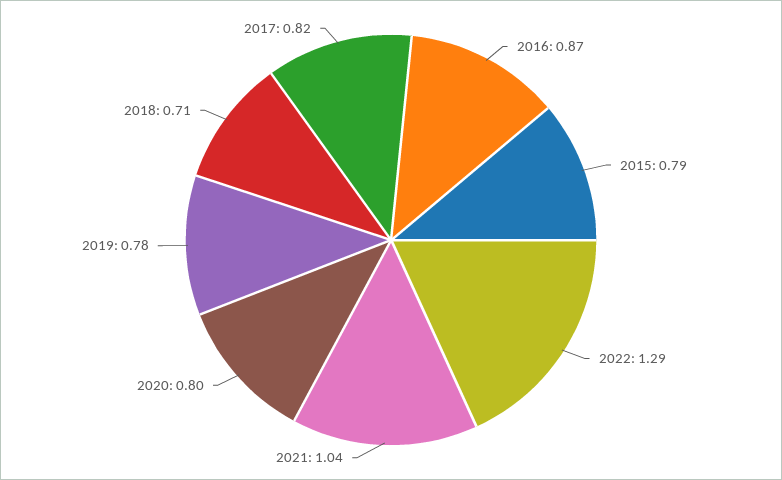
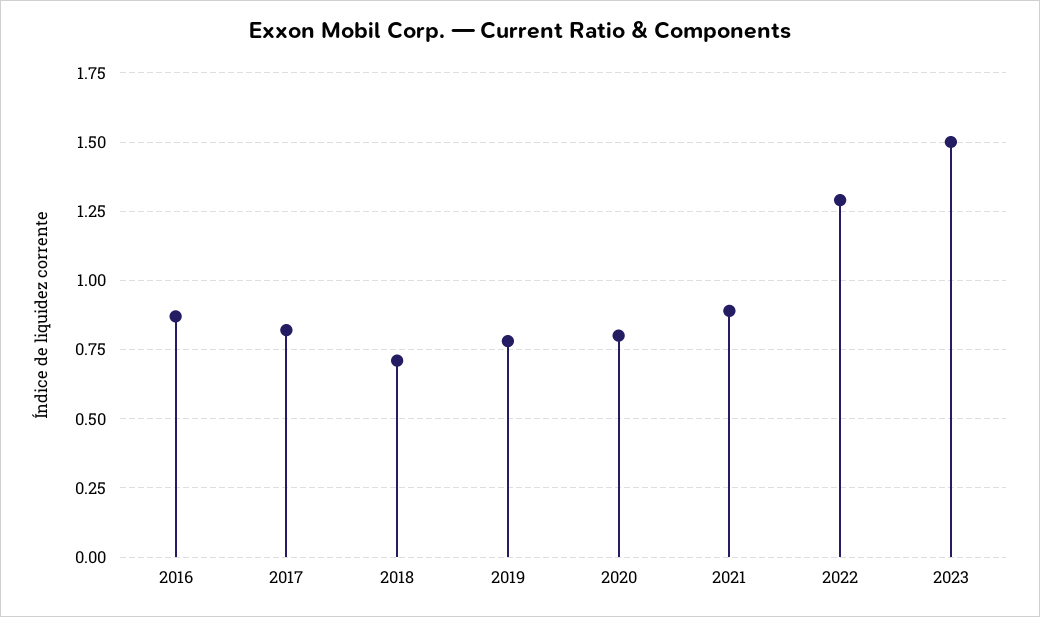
2015: 0.79 -> none
2021: 1.04 -> 0.9
2023: none -> 1.5

